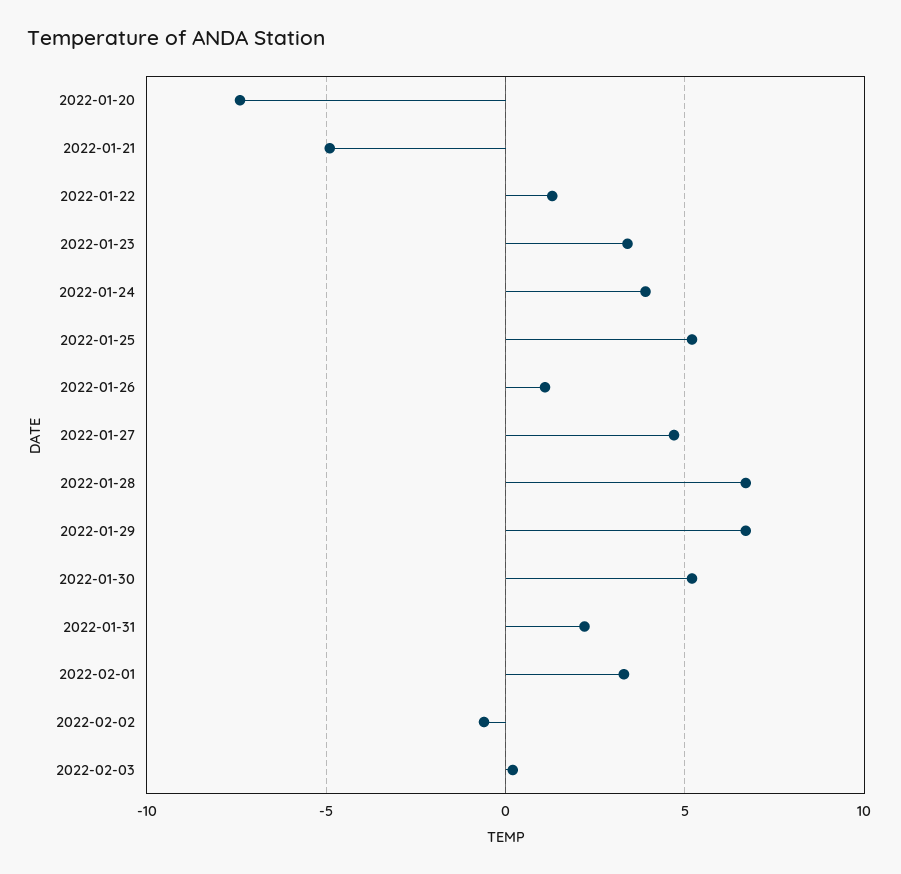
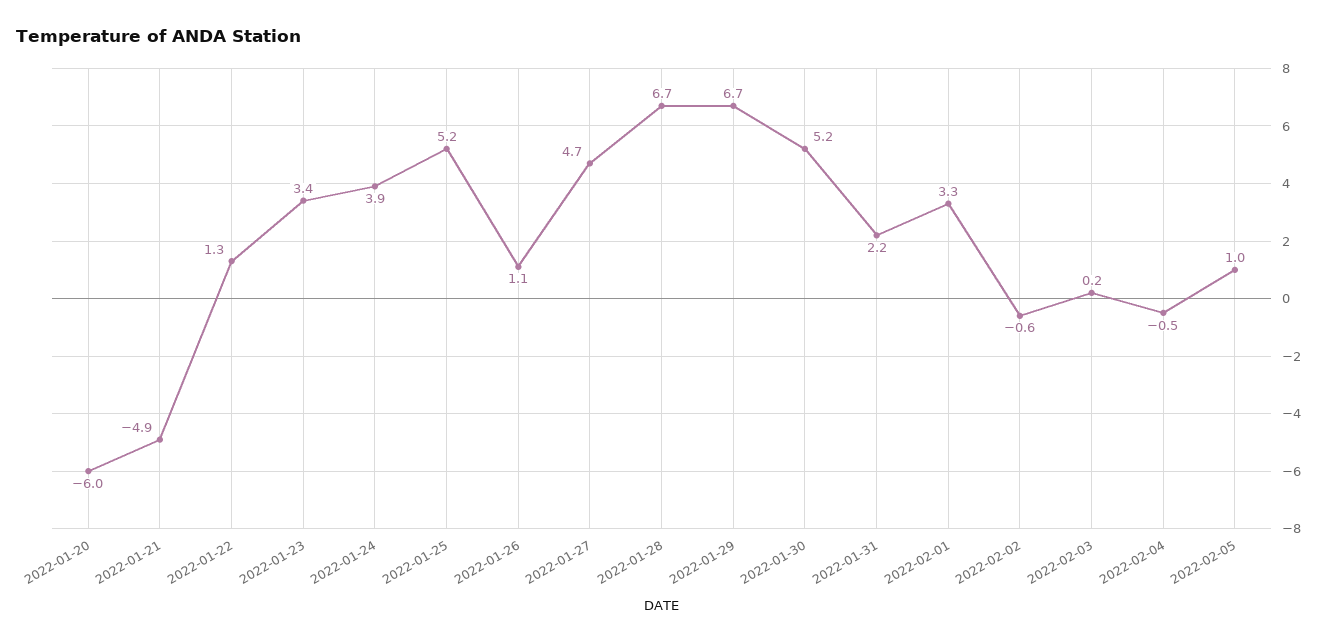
2022-01-20: -7.5 -> -6
2022-02-04: none -> -0.5
2022-02-05: none -> 1

